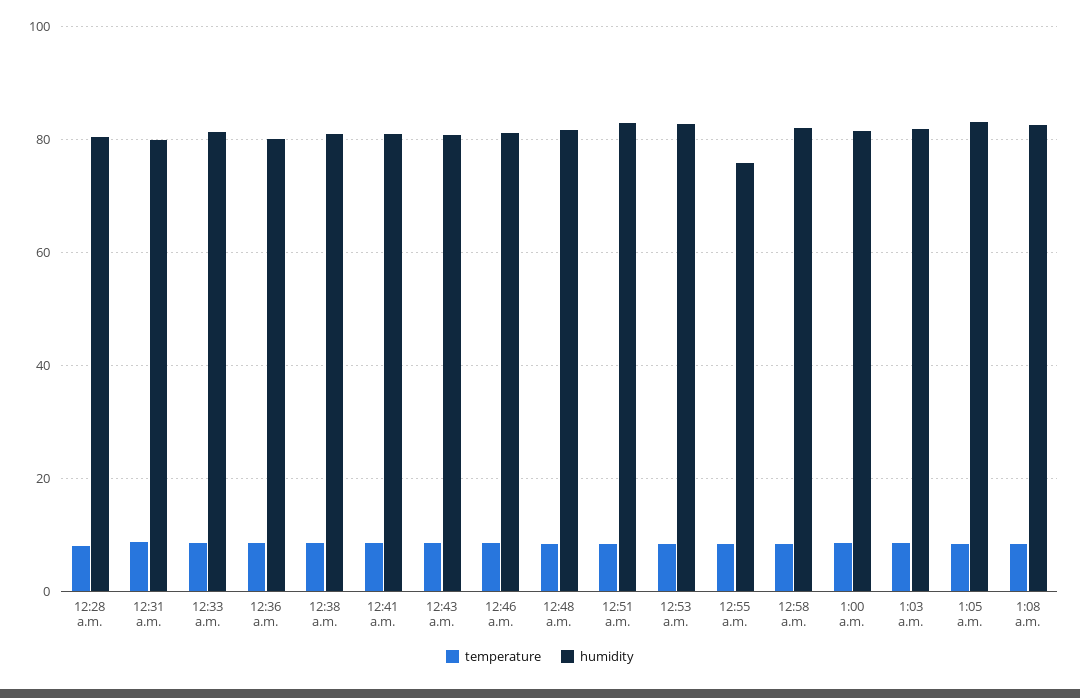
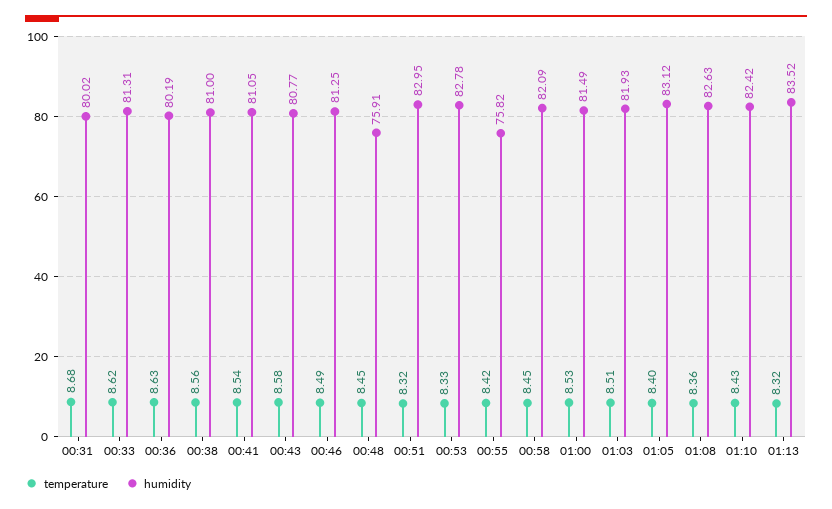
temperature, 12:28 a.m.: 8 -> none
humidity, 12:28 a.m.: 80 -> none
humidity, 12:48 a.m.: 82 -> 75.91
temperature, 01:10: none -> 8.43
humidity, 01:10: none -> 82.42
temperature, 01:13: none -> 8.32
humidity, 01:13: none -> 83.52

